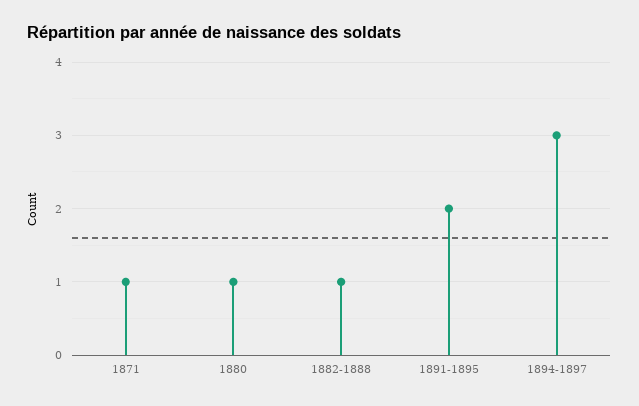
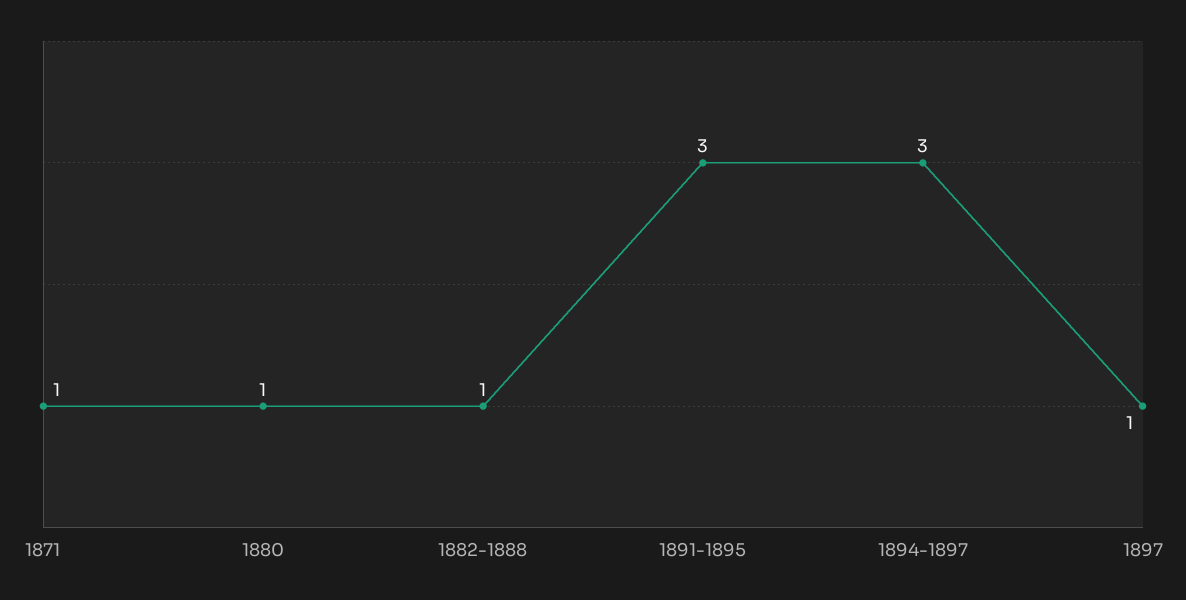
1891-1895: 2 -> 3
1897: none -> 1

